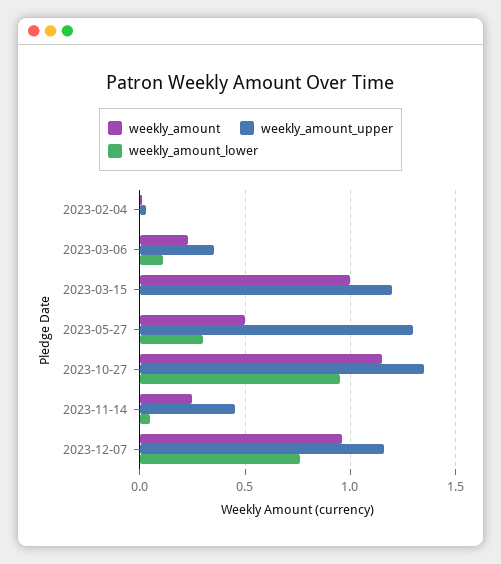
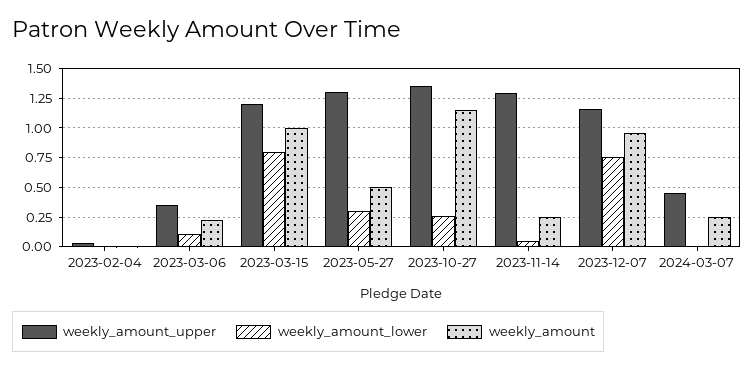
weekly_amount_lower, 2023-03-15: 0 -> 0.75
weekly_amount_lower, 2023-10-27: 0.95 -> 0.25
weekly_amount_upper, 2023-11-14: 0.45 -> 1.25
weekly_amount_upper, 2024-03-07: none -> 0.5
weekly_amount_lower, 2024-03-07: none -> 0
weekly_amount, 2024-03-07: none -> 0.25

